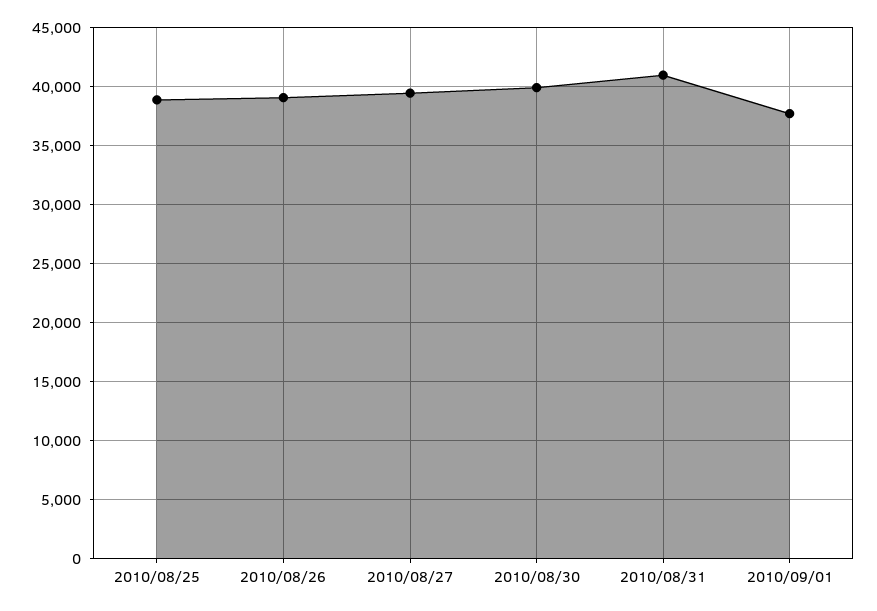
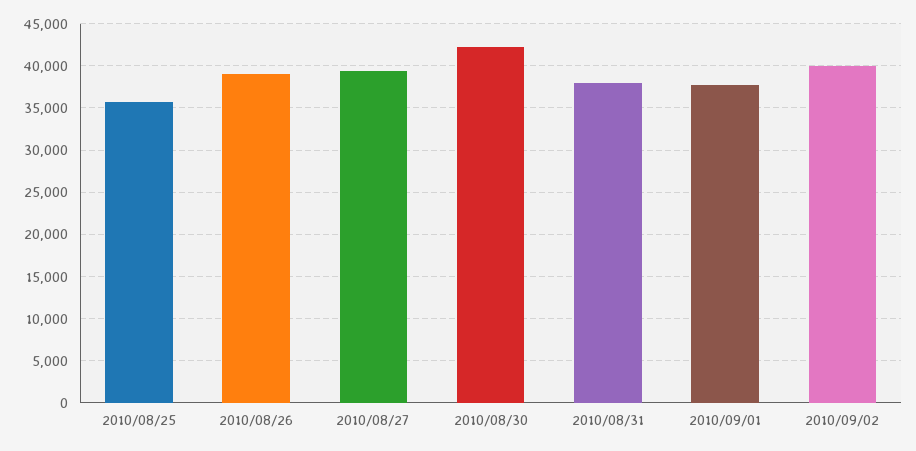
2010/08/25: 39000 -> 36000
2010/08/30: 40000 -> 42000
2010/08/31: 41000 -> 38000
2010/09/02: none -> 40000

